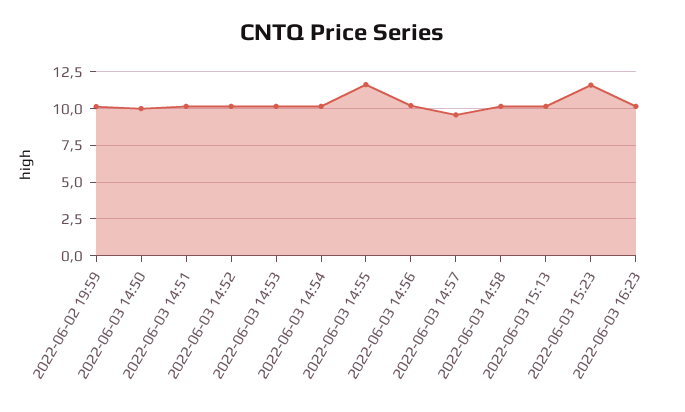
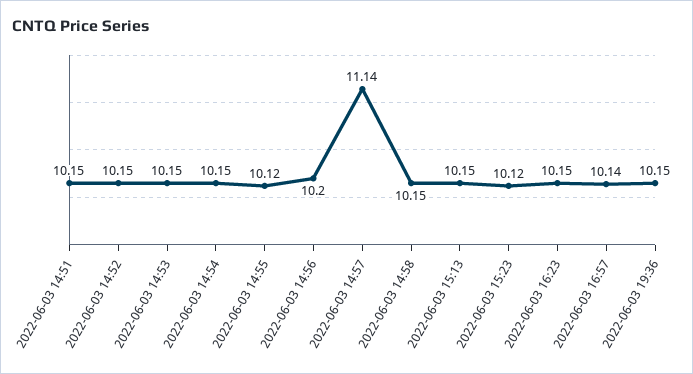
2022-06-02 19:59: 10 -> none
2022-06-03 14:50: 10 -> none
2022-06-03 14:55: 11.5 -> 10.12
2022-06-03 14:57: 9.5 -> 11.14
2022-06-03 15:23: 11.5 -> 10.12
2022-06-03 16:57: none -> 10.14
2022-06-03 19:36: none -> 10.15

